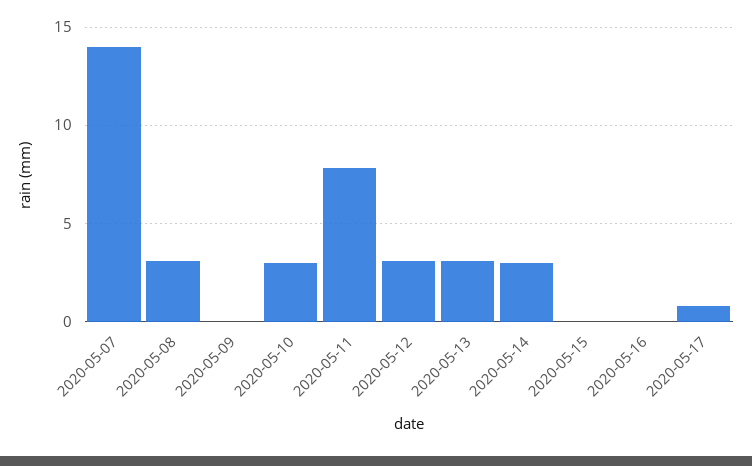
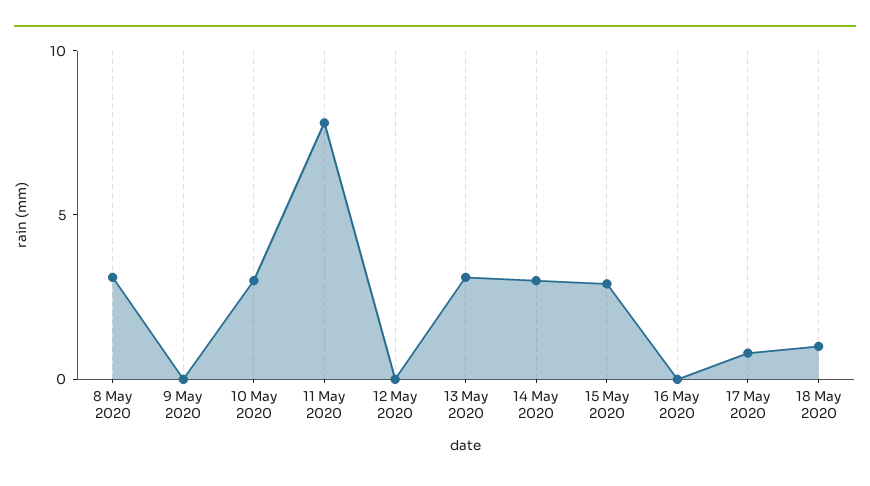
2020-05-07: 14 -> none
2020-05-12: 3 -> 0
2020-05-15: 0 -> 3
18 May 2020: none -> 1

